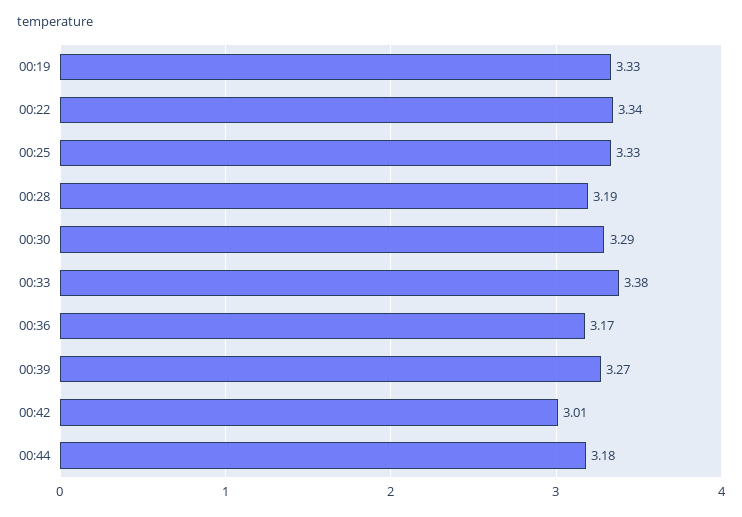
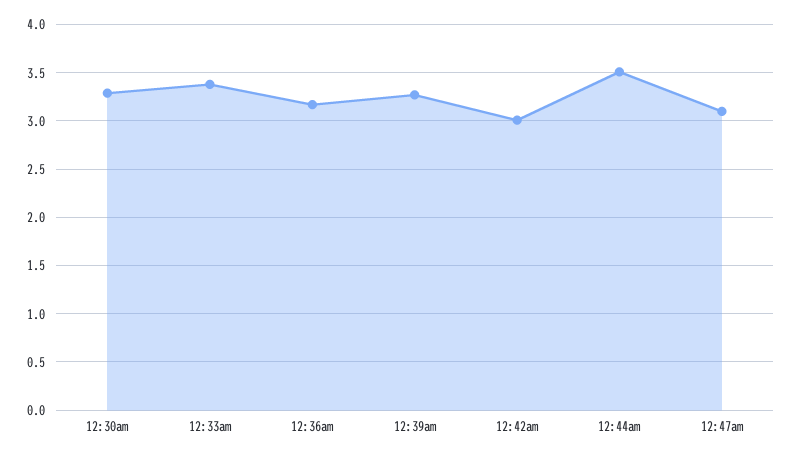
00:19: 3.33 -> none
00:22: 3.34 -> none
00:25: 3.33 -> none
00:28: 3.19 -> none
00:44: 3.18 -> 3.5
12:47am: none -> 3.1

